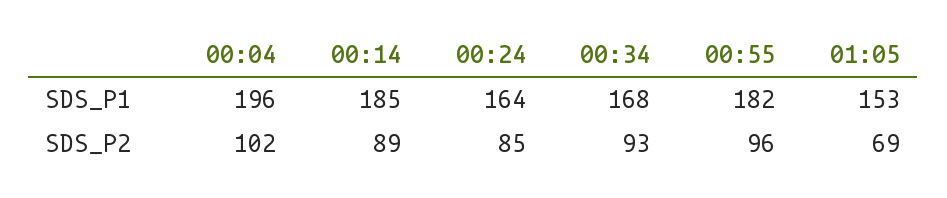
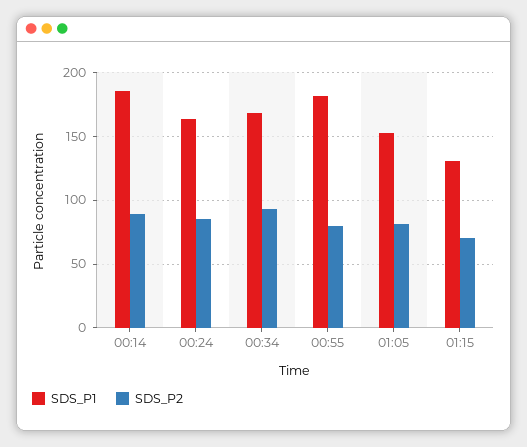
SDS_P1, 00:04: 196 -> none
SDS_P2, 00:04: 102 -> none
SDS_P2, 00:55: 96 -> 80
SDS_P2, 01:05: 69 -> 80
SDS_P1, 01:15: none -> 130
SDS_P2, 01:15: none -> 70

